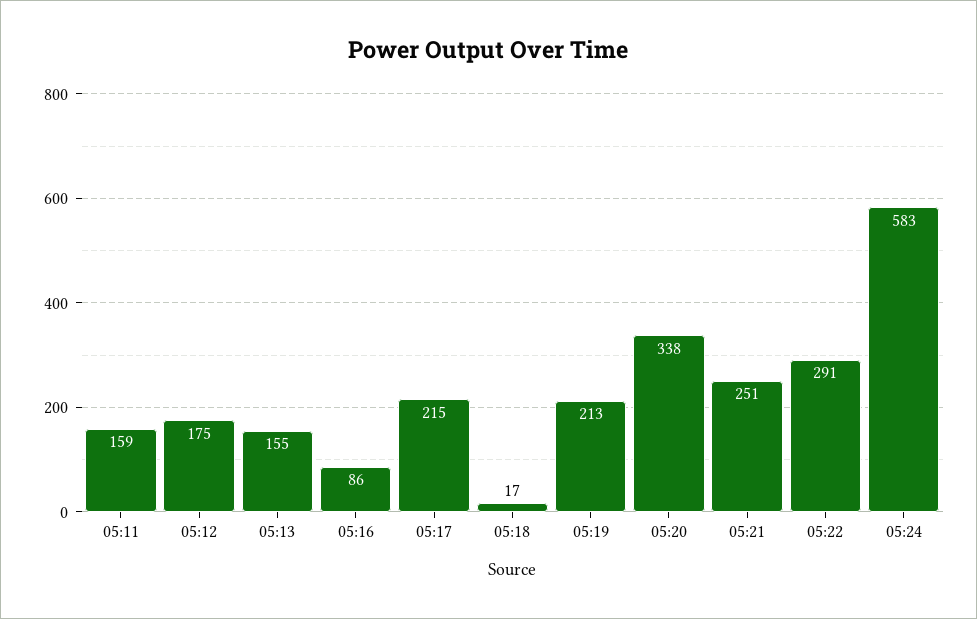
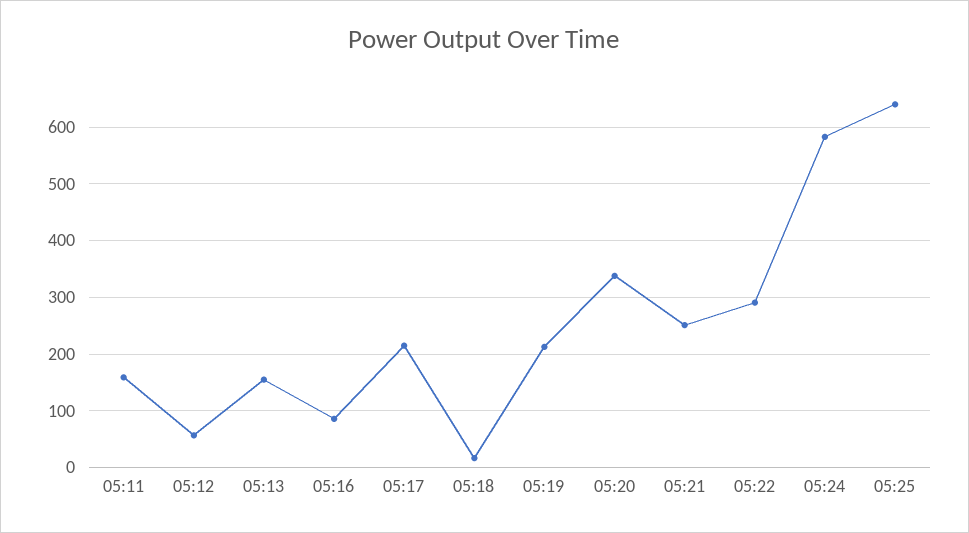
05:12: 175 -> 60
05:25: none -> 640

